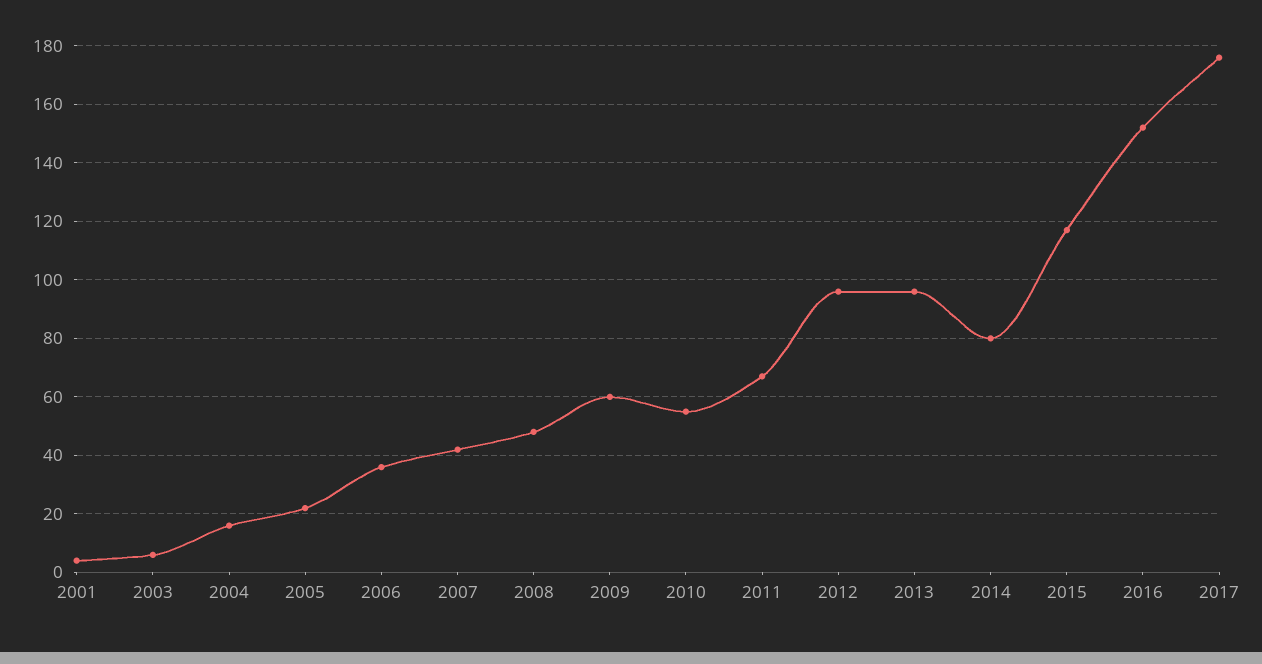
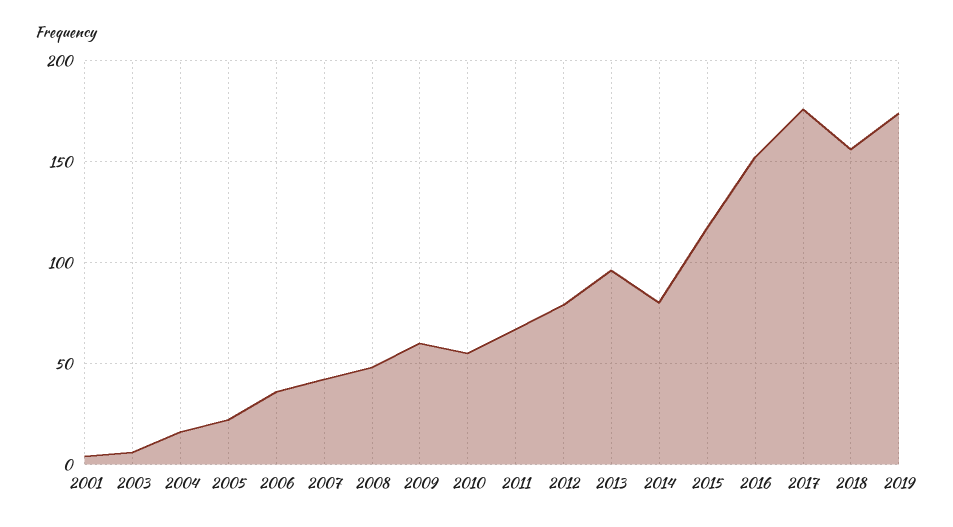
2012: 95 -> 80
2018: none -> 155
2019: none -> 175

